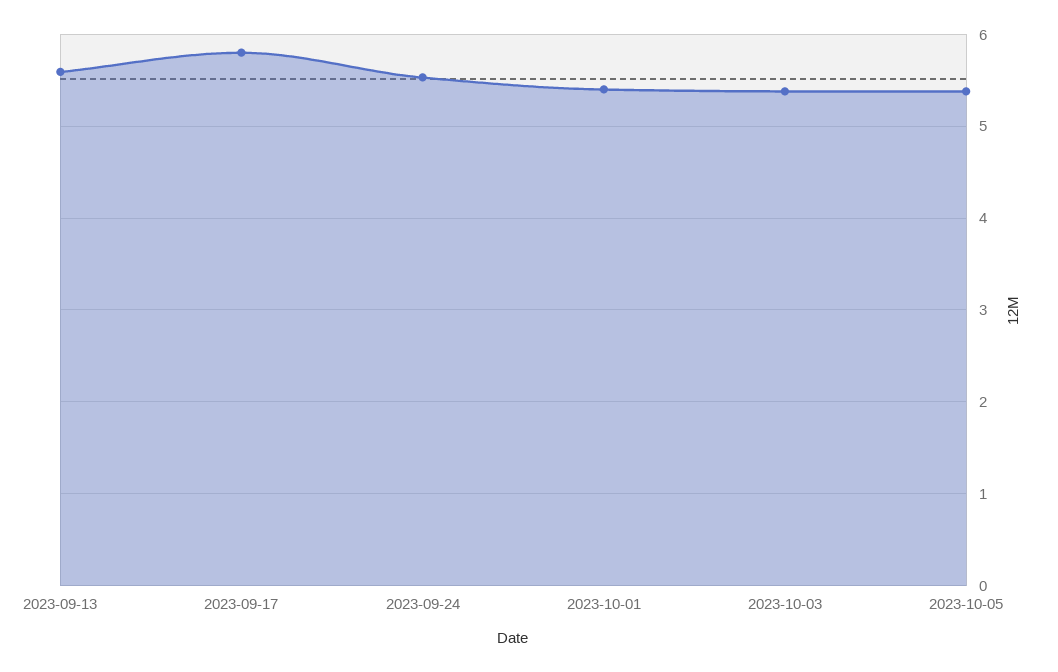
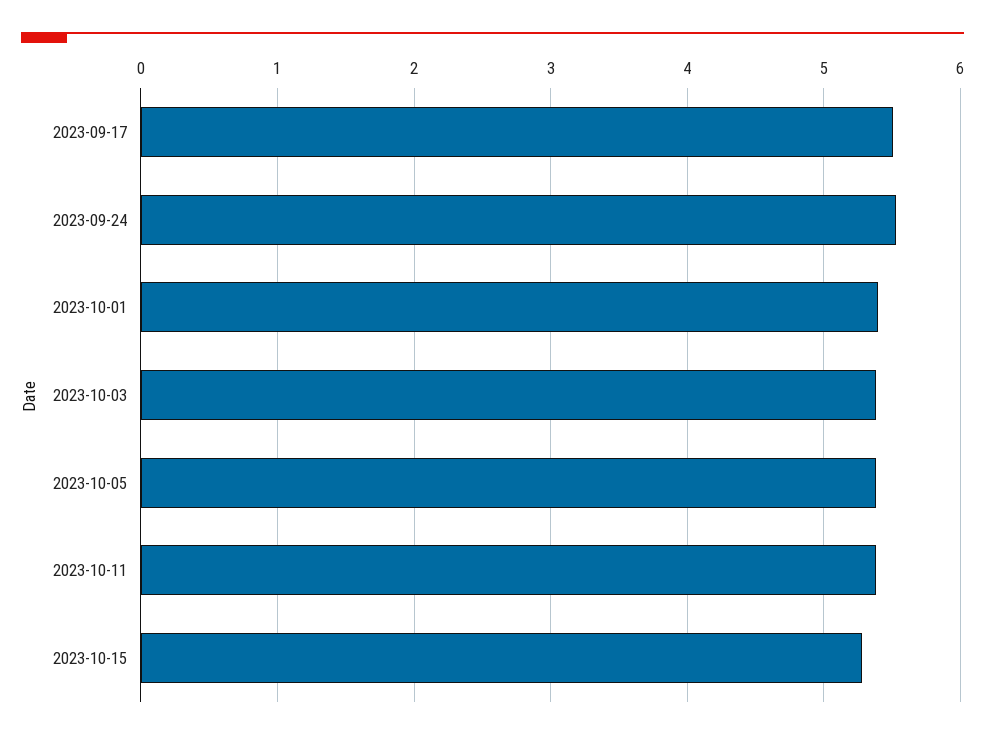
2023-09-13: 5.6 -> none
2023-09-17: 5.8 -> 5.5
2023-10-11: none -> 5.4
2023-10-15: none -> 5.3

